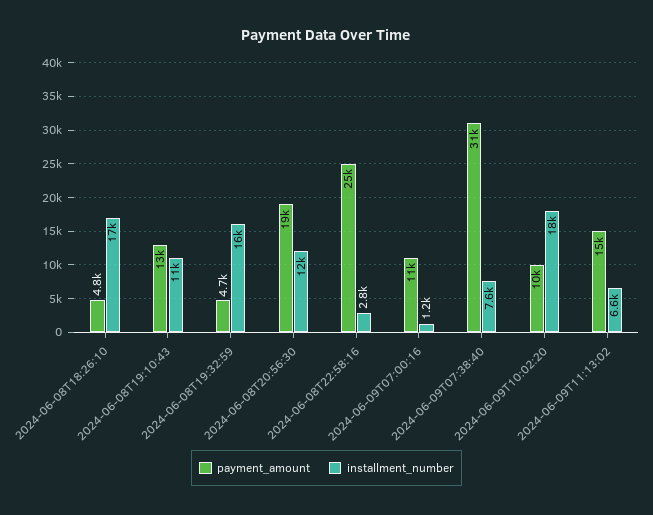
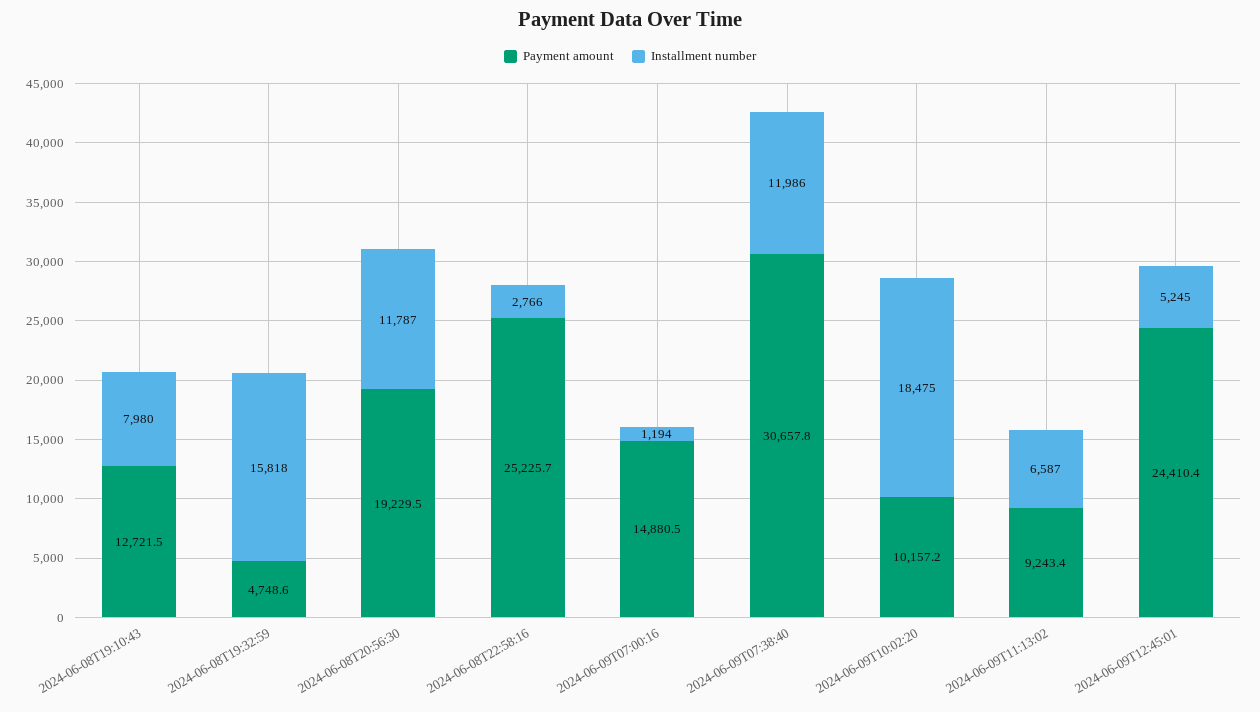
payment_amount, 2024-06-08T18:26:10: 4800 -> none
installment_number, 2024-06-08T18:26:10: 17000 -> none
installment_number, 2024-06-08T19:10:43: 11000 -> 7980
payment_amount, 2024-06-09T07:00:16: 11000 -> 14880.5
installment_number, 2024-06-09T07:38:40: 7600 -> 11986
payment_amount, 2024-06-09T11:13:02: 15000 -> 9243.4
payment_amount, 2024-06-09T12:45:01: none -> 24410.4
installment_number, 2024-06-09T12:45:01: none -> 5245

